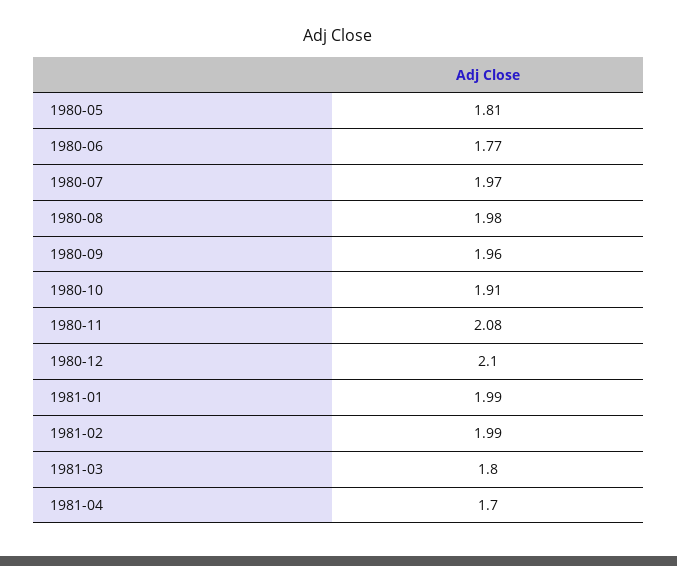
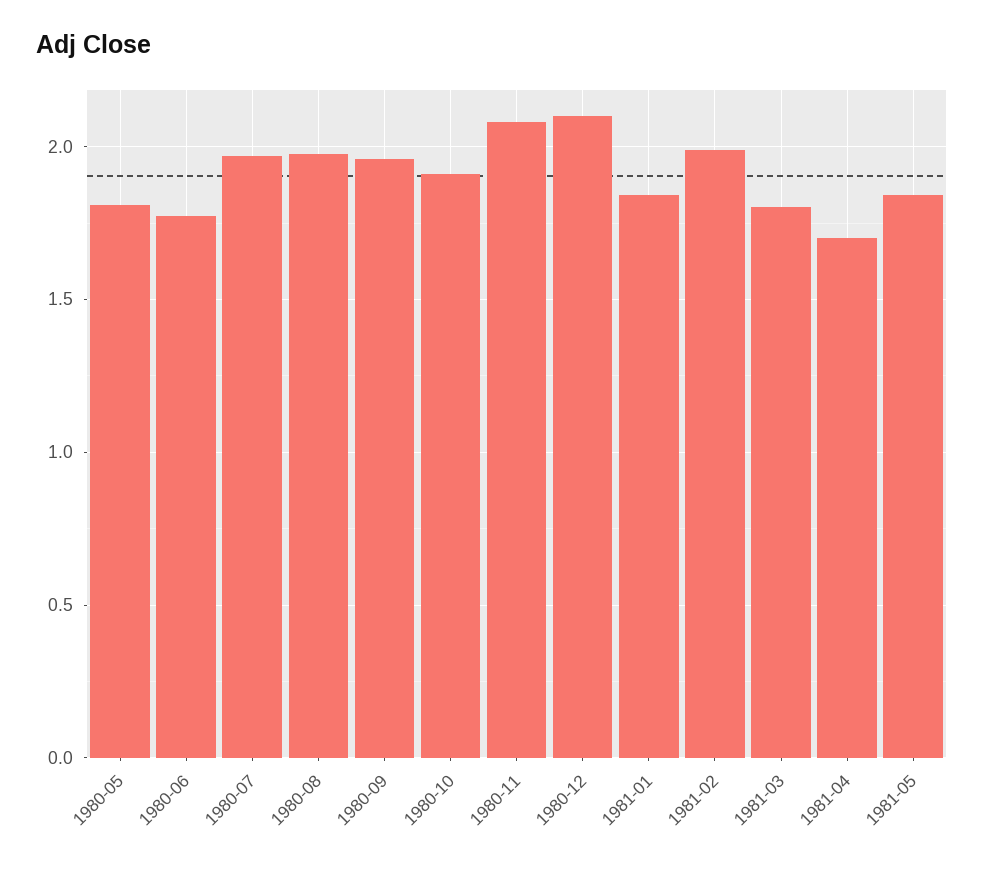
1981-01: 1.99 -> 1.85
1981-05: none -> 1.85

